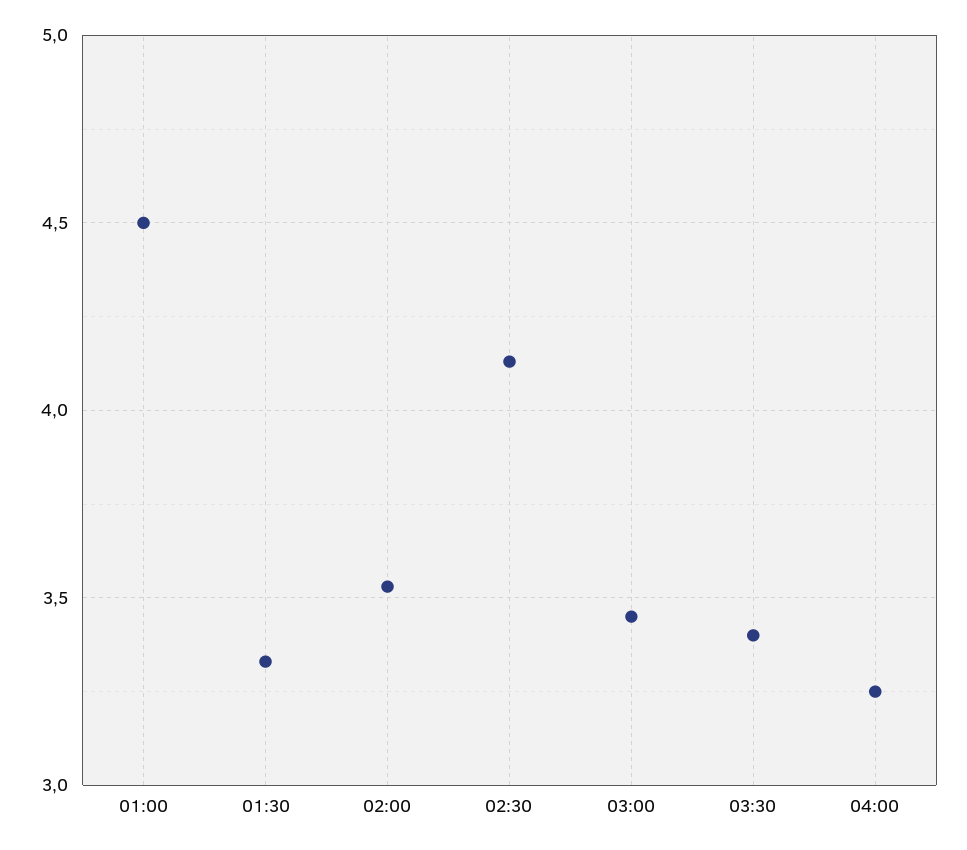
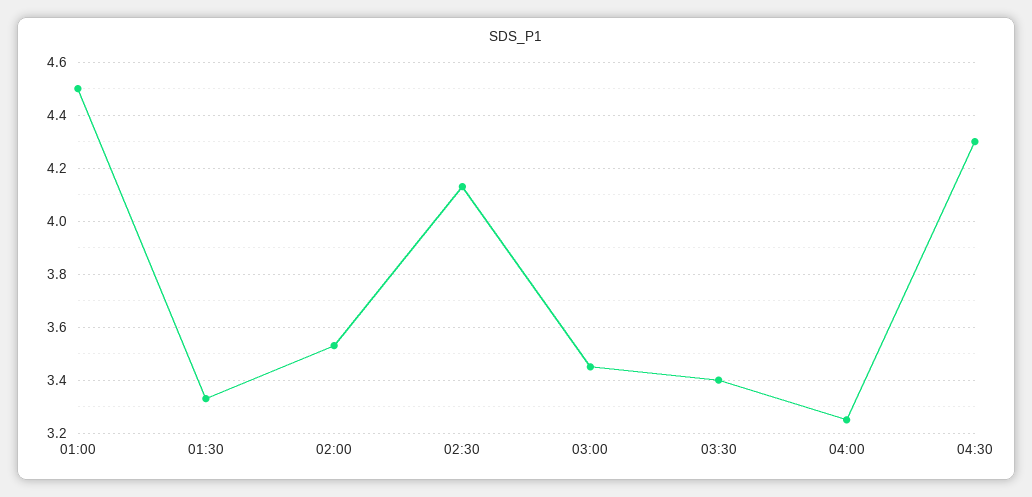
04:30: none -> 4.3

